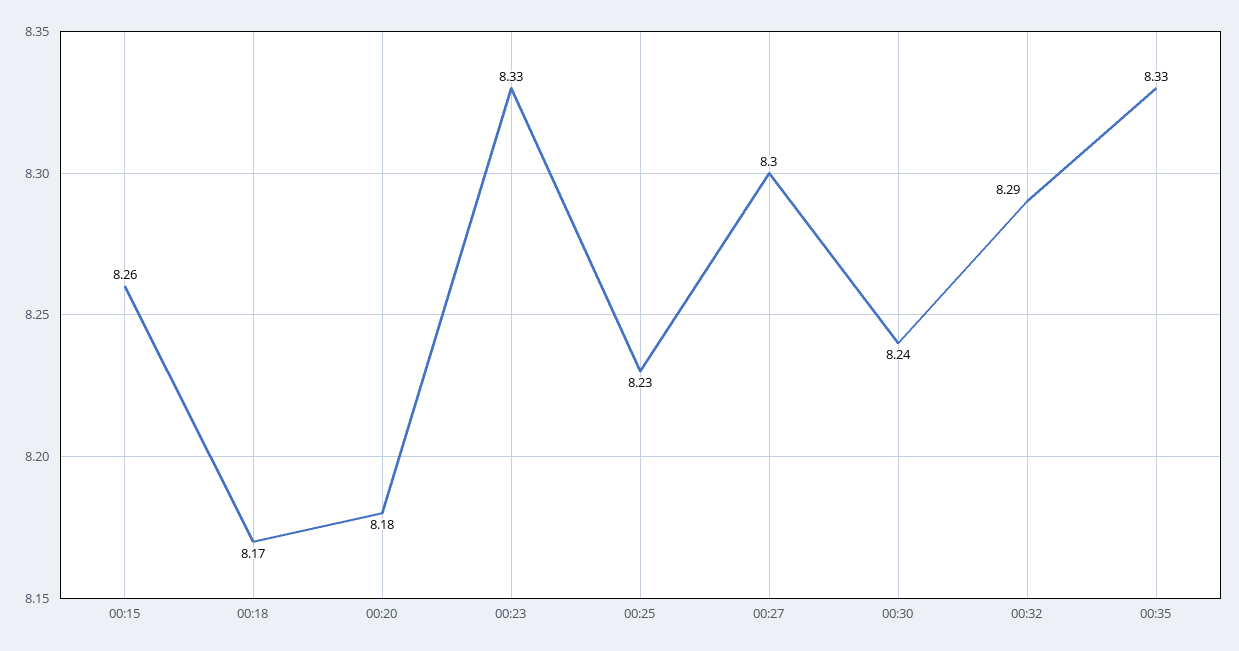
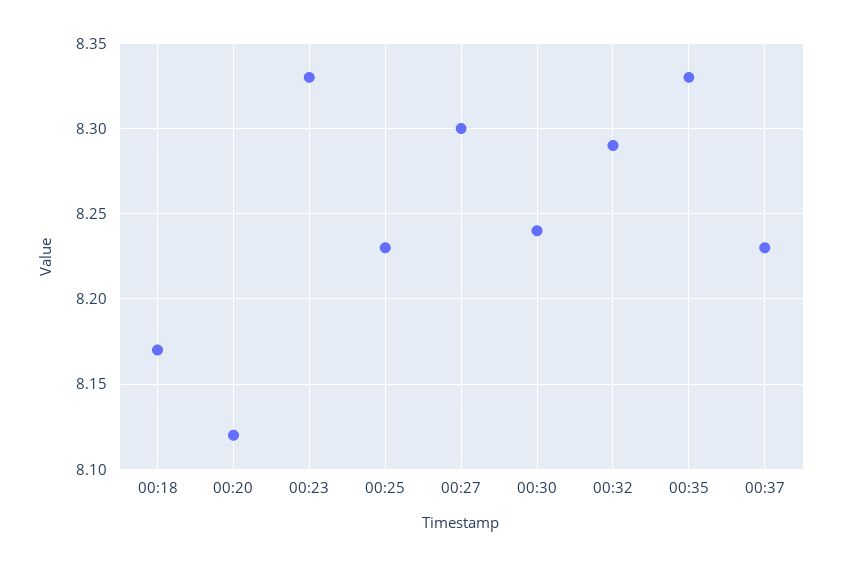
00:15: 8.26 -> none
00:20: 8.18 -> 8.12
00:37: none -> 8.23

